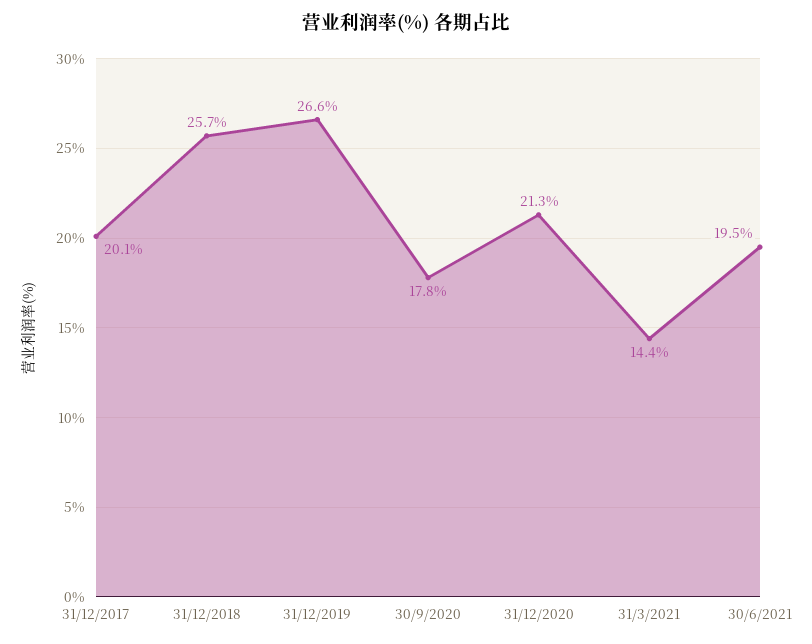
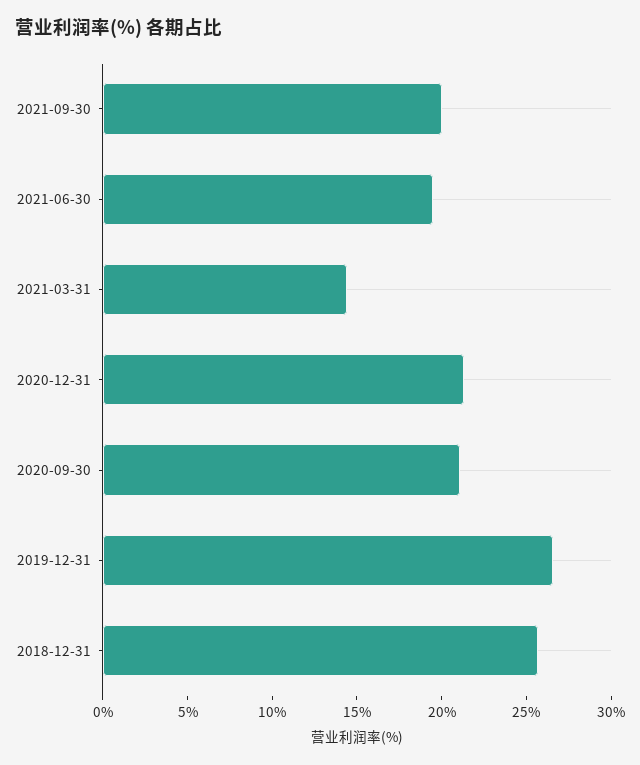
31/12/2017: 20.1 -> none
30/9/2020: 17.8 -> 21
2021-09-30: none -> 20

